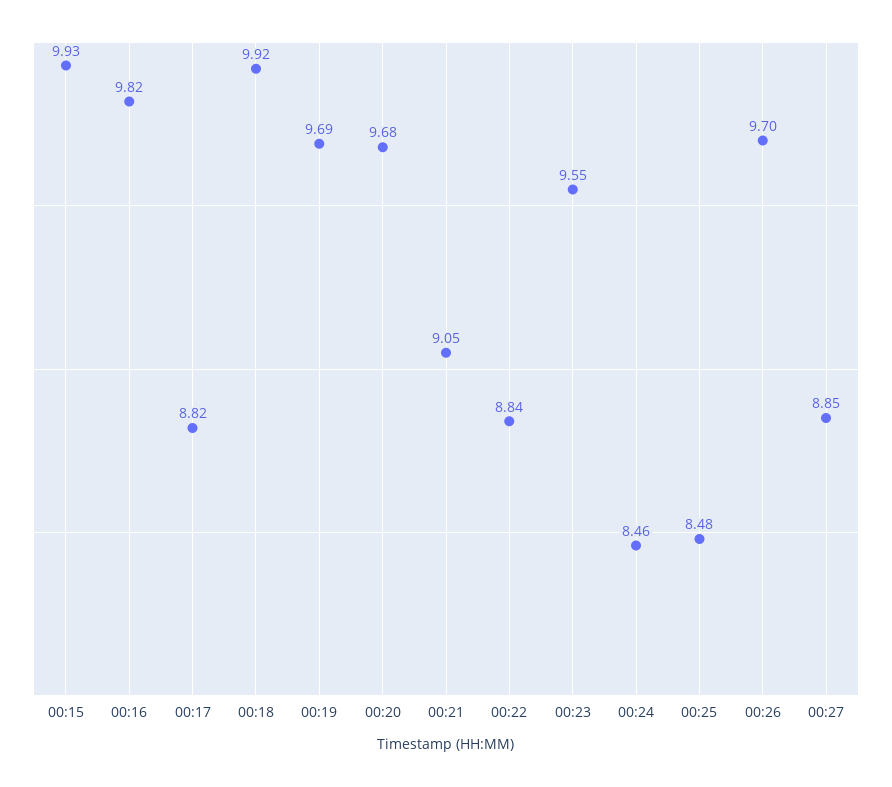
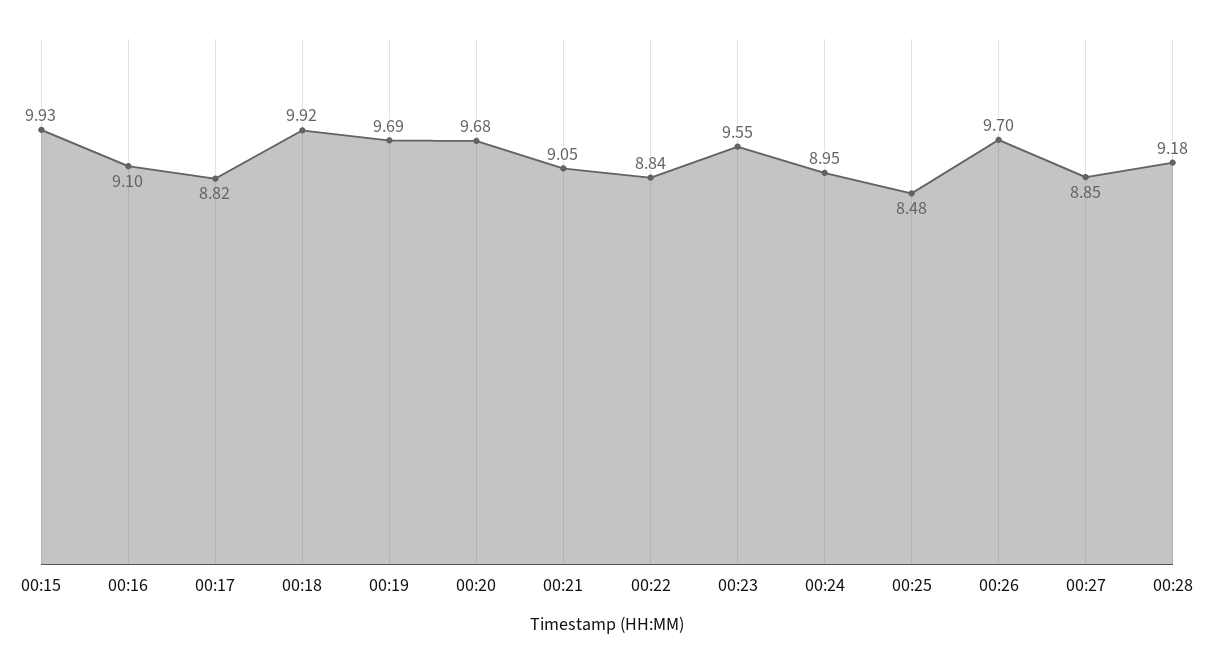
00:16: 9.82 -> 9.1
00:24: 8.46 -> 8.95
00:28: none -> 9.18

